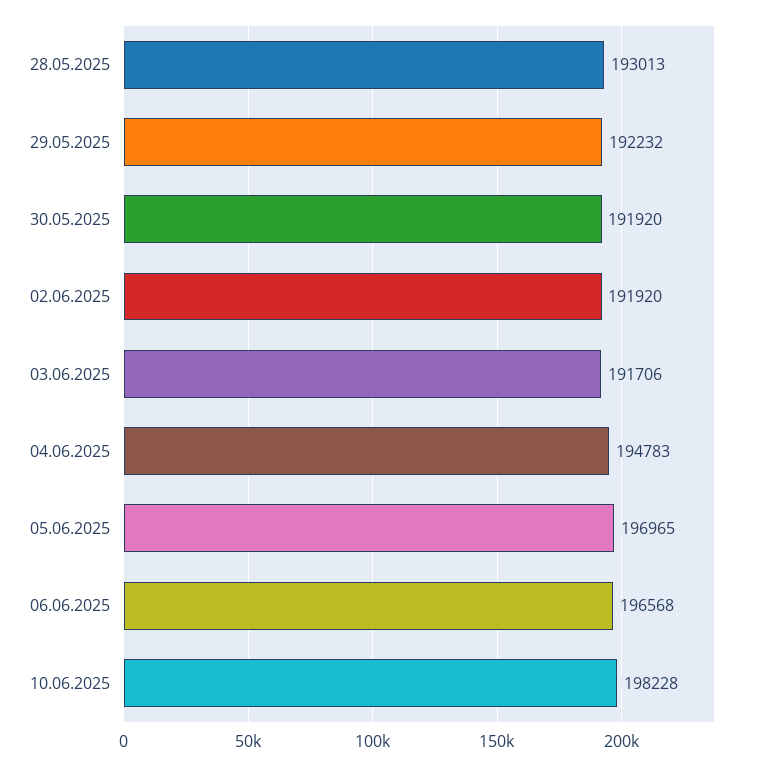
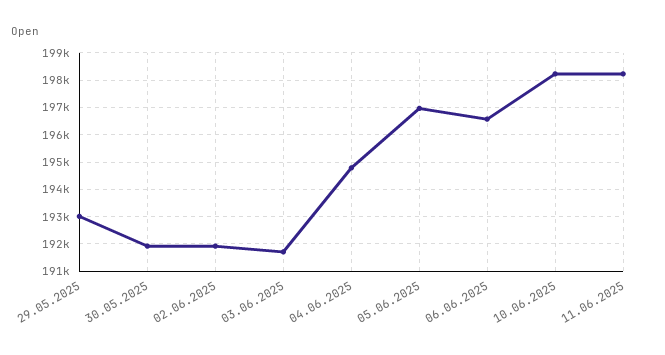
28.05.2025: 193013 -> none
29.05.2025: 192232 -> 193000
11.06.2025: none -> 198250

